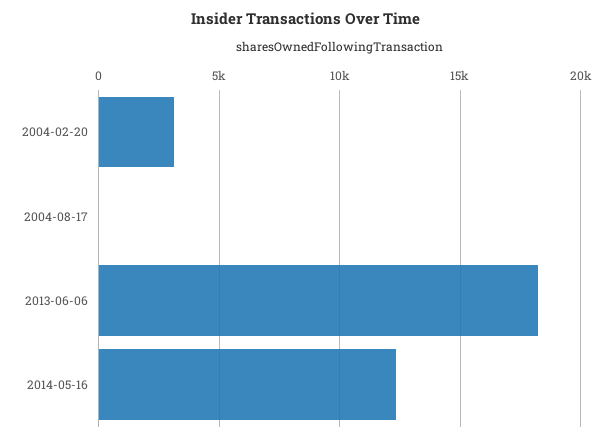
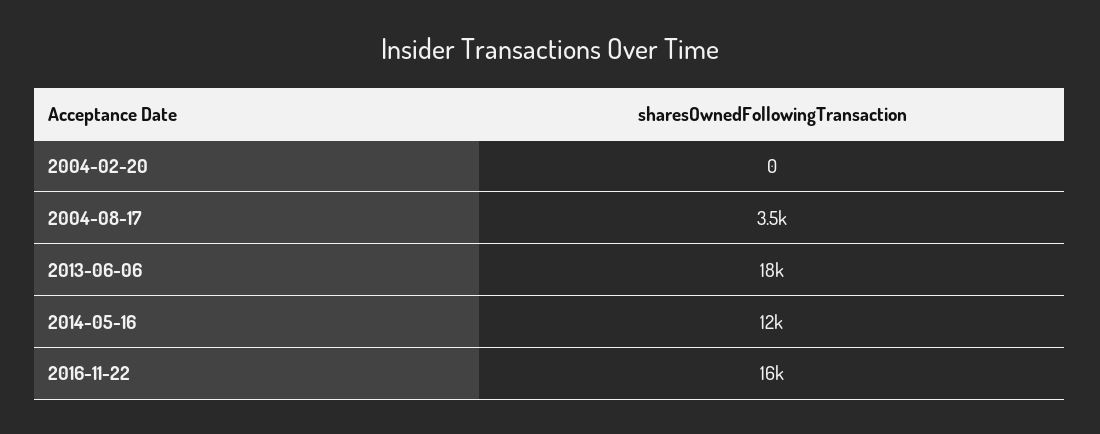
2004-02-20: 3000 -> 0
2004-08-17: 0 -> 3500
2016-11-22: none -> 16000

